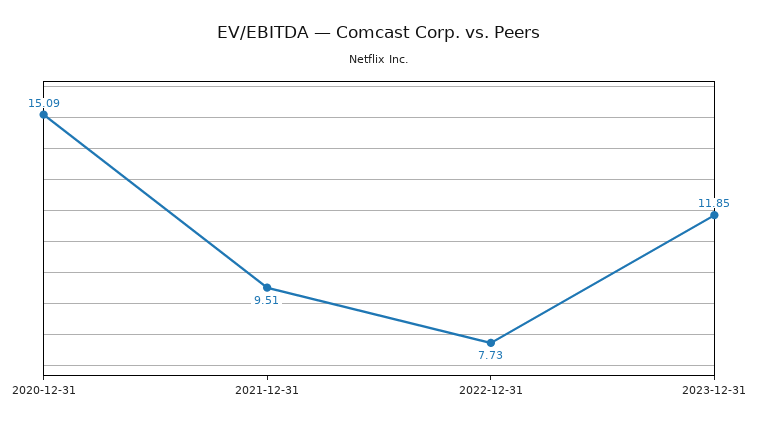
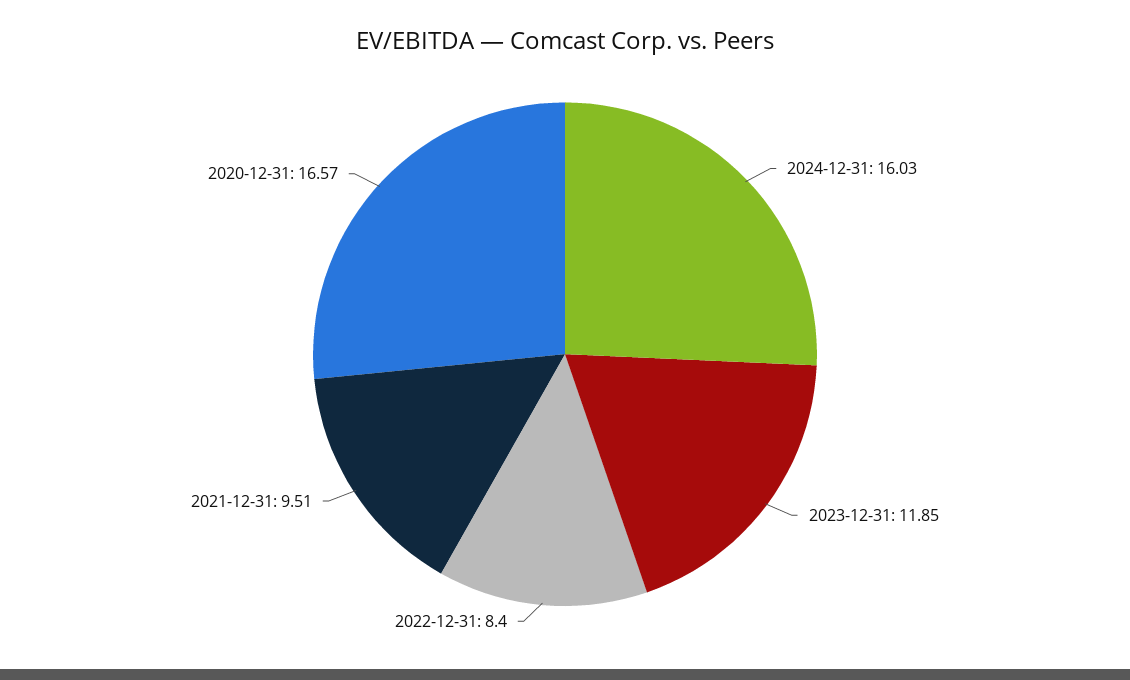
2020-12-31: 15.09 -> 16.57
2022-12-31: 7.73 -> 8.4
2024-12-31: none -> 16.03

